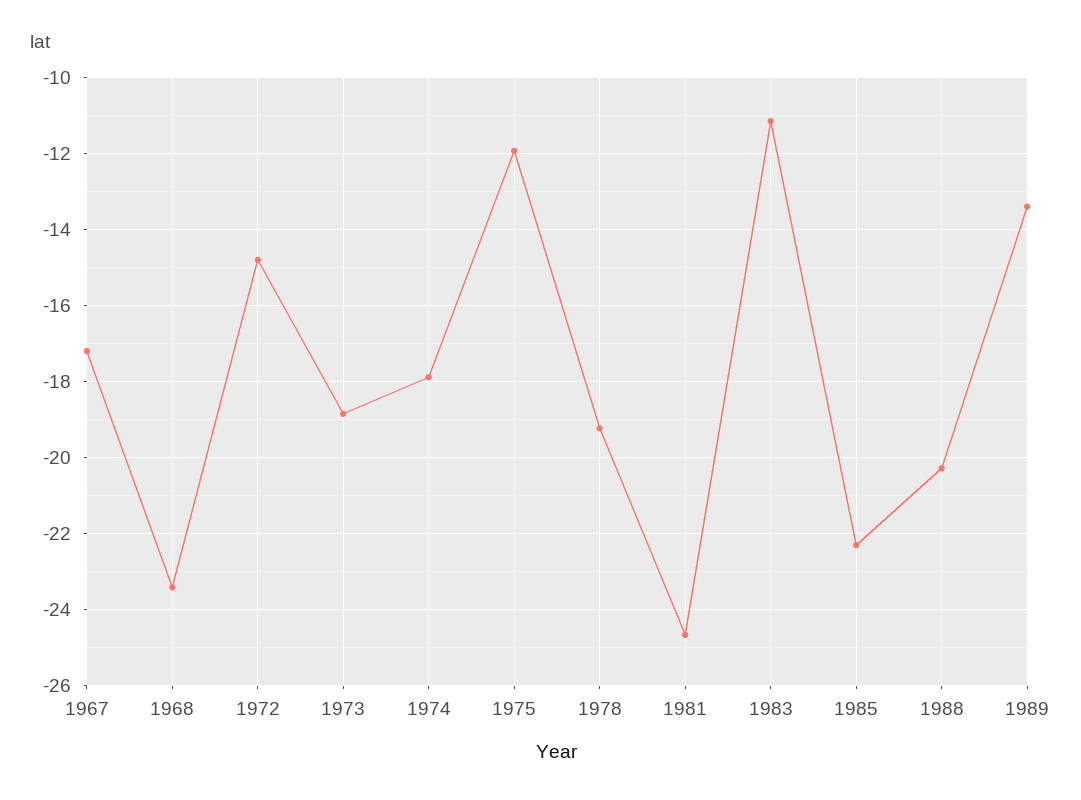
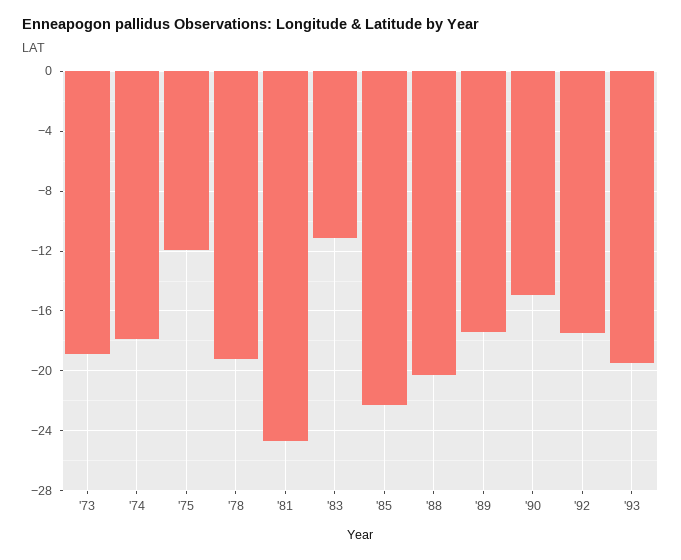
1967: -17.2 -> none
1968: -23.4 -> none
1972: -14.8 -> none
1989: -13.4 -> -17.5
'90: none -> -15
'92: none -> -17.5
'93: none -> -19.5

